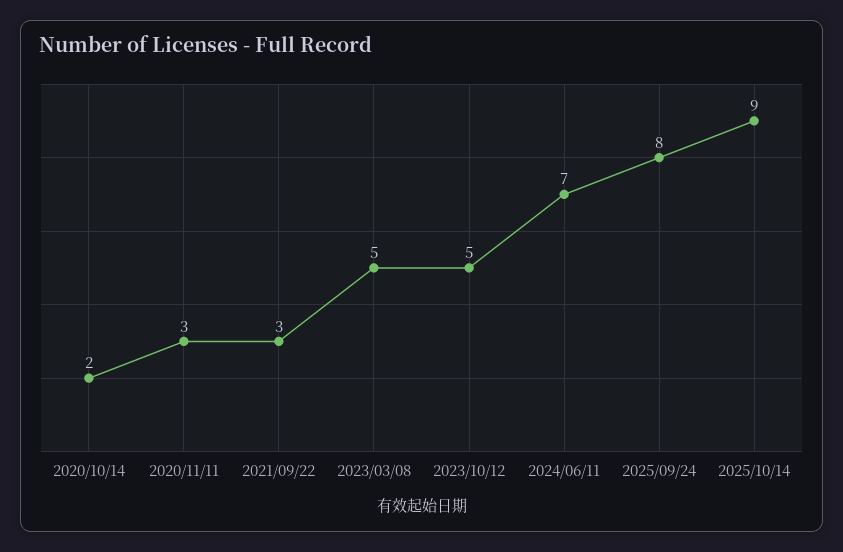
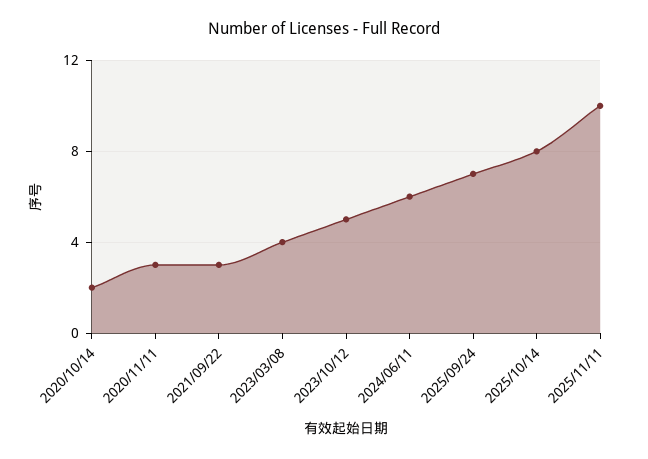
2023/03/08: 5 -> 4
2024/06/11: 7 -> 6
2025/09/24: 8 -> 7
2025/10/14: 9 -> 8
2025/11/11: none -> 10

